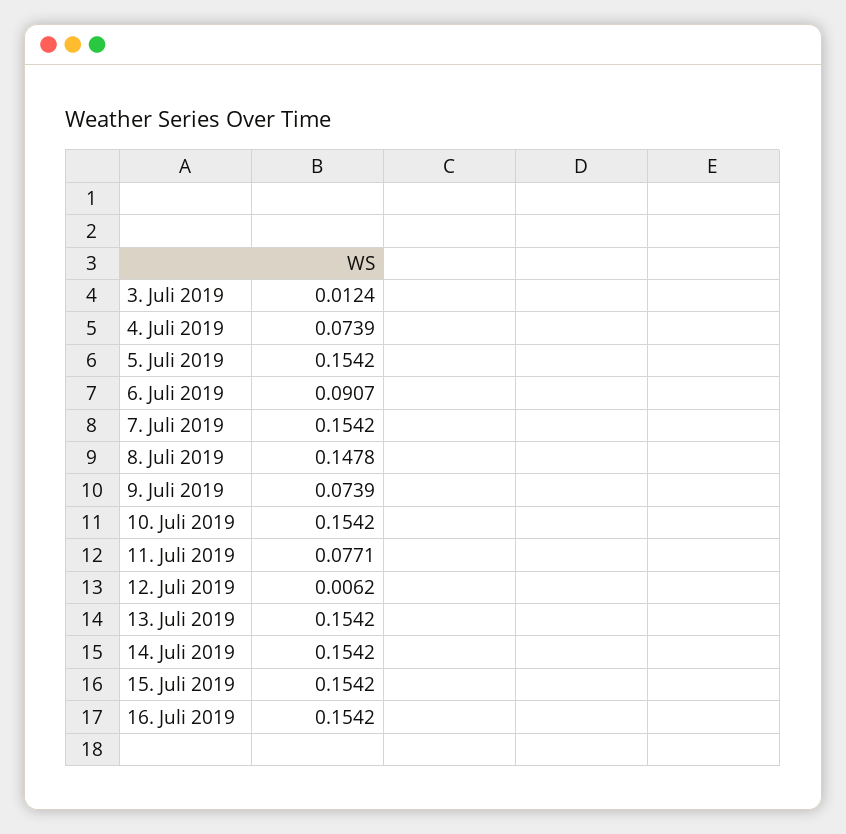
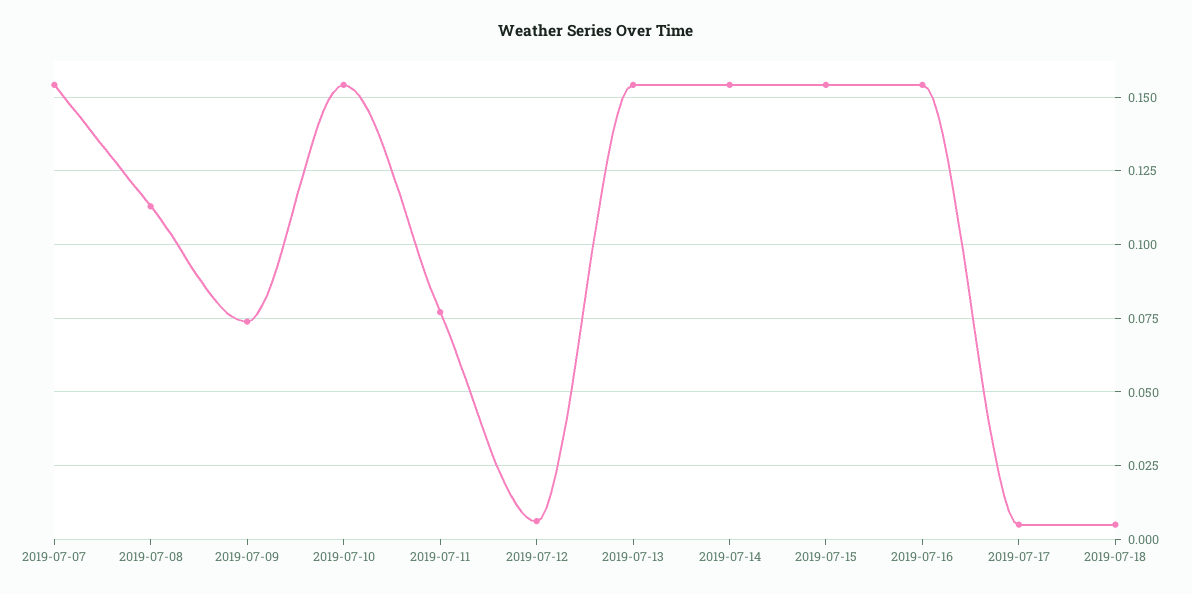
3. Juli 2019: 0.0124 -> none
4. Juli 2019: 0.0739 -> none
5. Juli 2019: 0.1542 -> none
6. Juli 2019: 0.0907 -> none
8. Juli 2019: 0.1478 -> 0.1125
2019-07-17: none -> 0.005
2019-07-18: none -> 0.005

